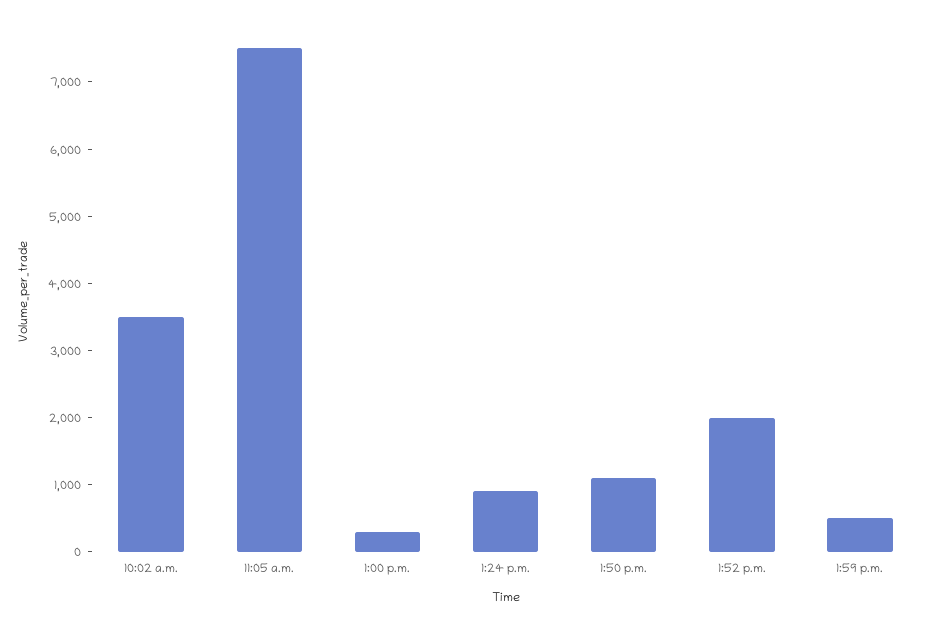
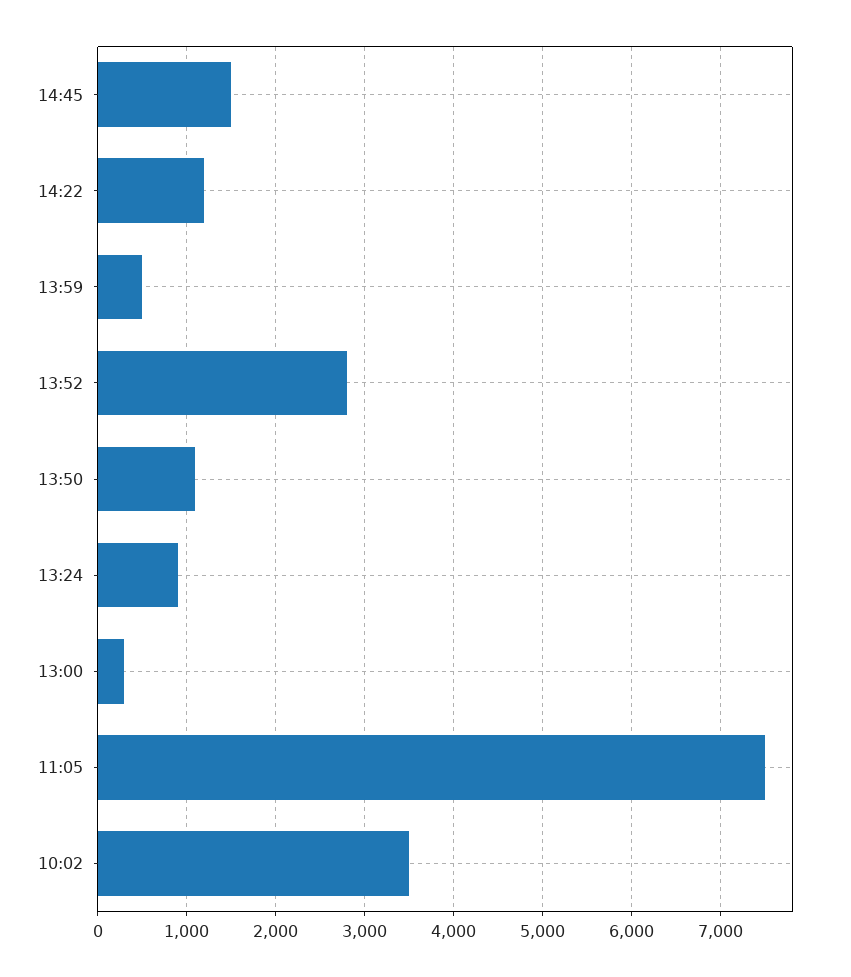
1:52 p.m.: 2000 -> 2800
14:45: none -> 1500
14:22: none -> 1200

